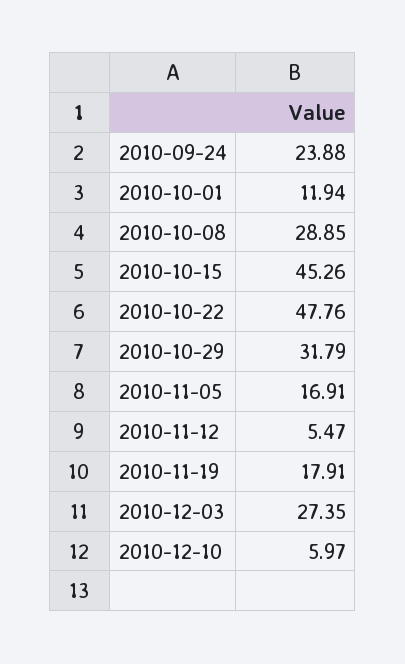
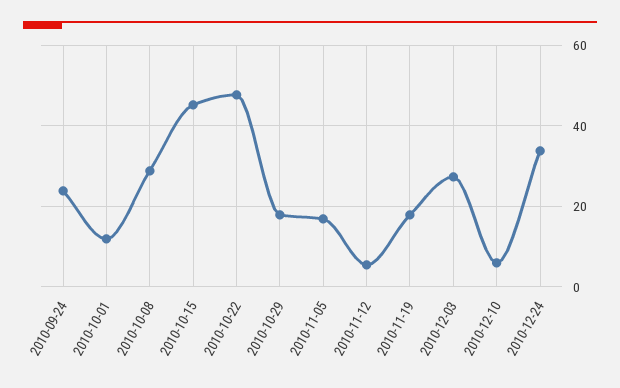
2010-10-29: 31.79 -> 18
2010-12-24: none -> 34

